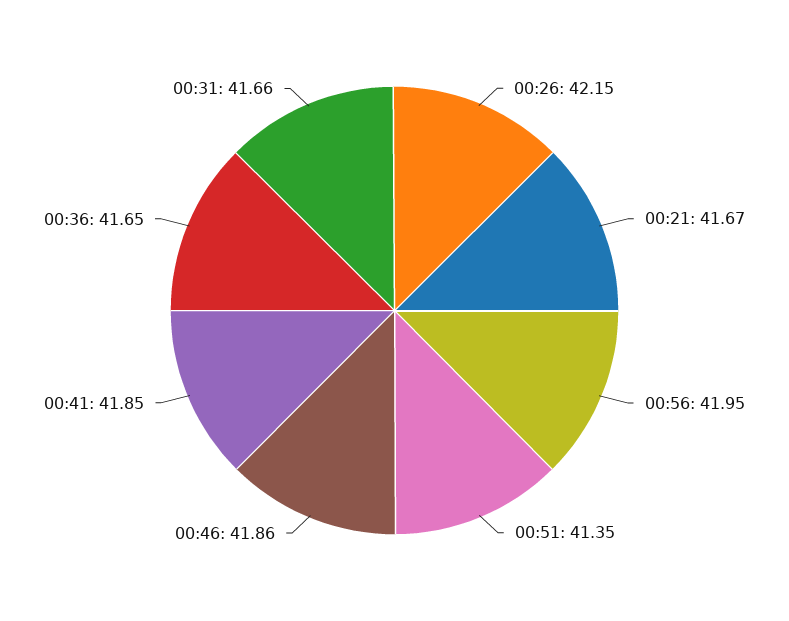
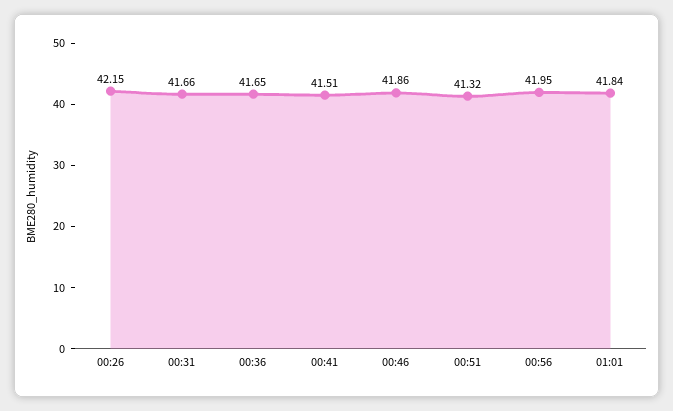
00:21: 41.67 -> none
00:51: 41.35 -> 41.32
00:41: 41.85 -> 41.51
01:01: none -> 41.84

